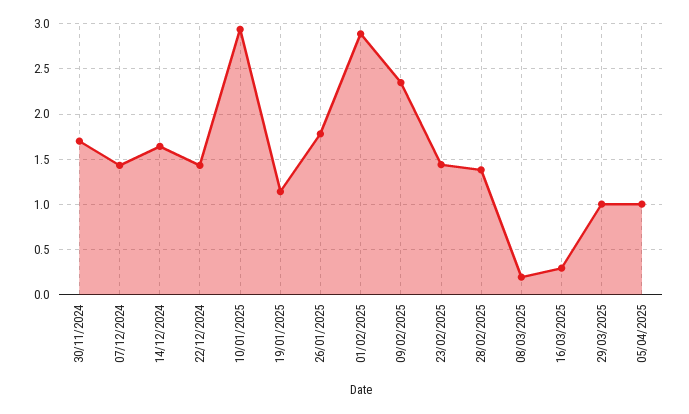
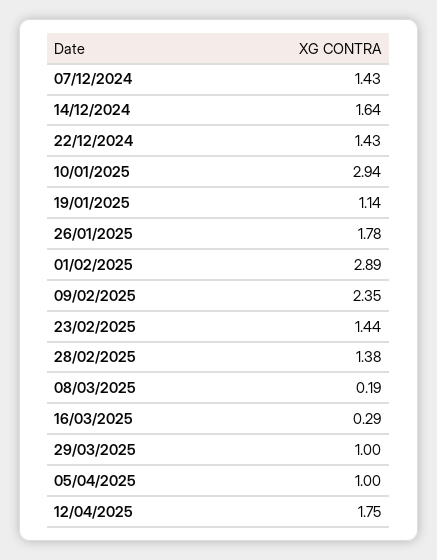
30/11/2024: 1.7 -> none
12/04/2025: none -> 1.75

